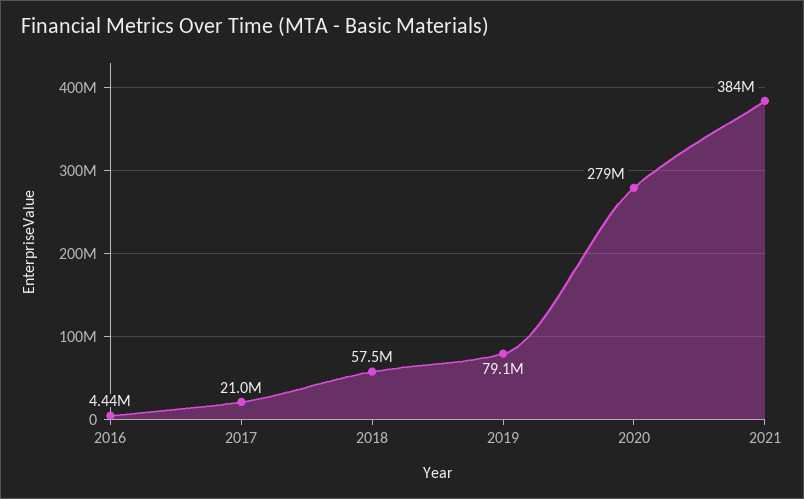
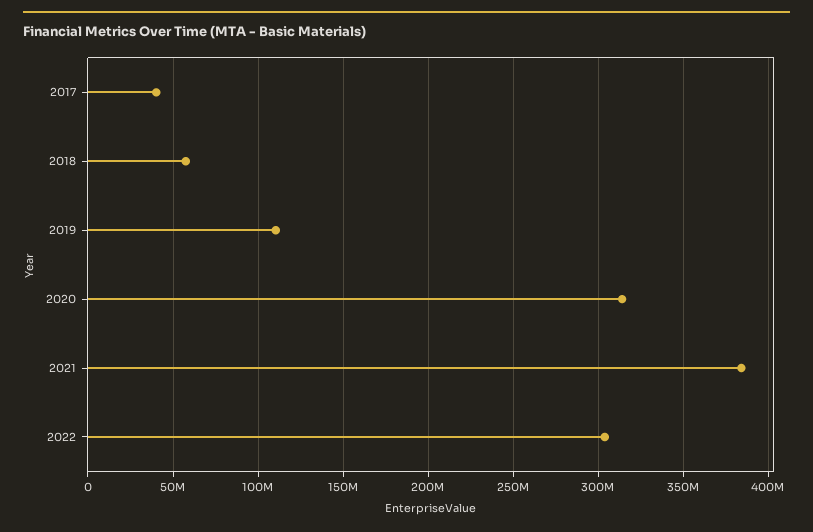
2016: 4440000 -> none
2017: 21000000 -> 40000000
2019: 79100000 -> 110000000
2020: 279000000 -> 315000000
2022: none -> 305000000

